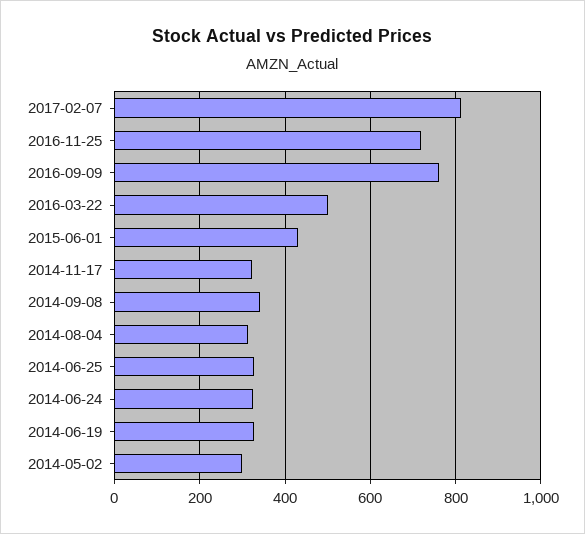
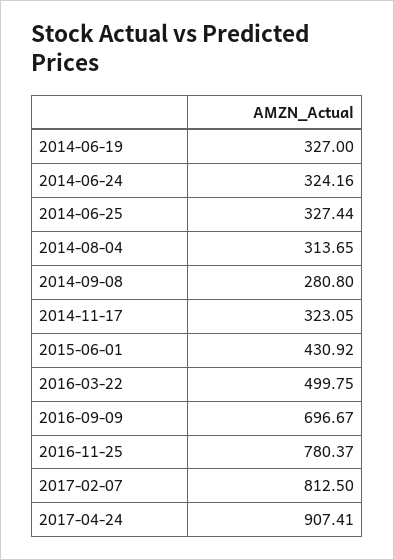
2016-11-25: 720 -> 780.37
2016-09-09: 760 -> 696.67
2014-09-08: 340 -> 280.8
2014-05-02: 300 -> none
2017-04-24: none -> 907.41

